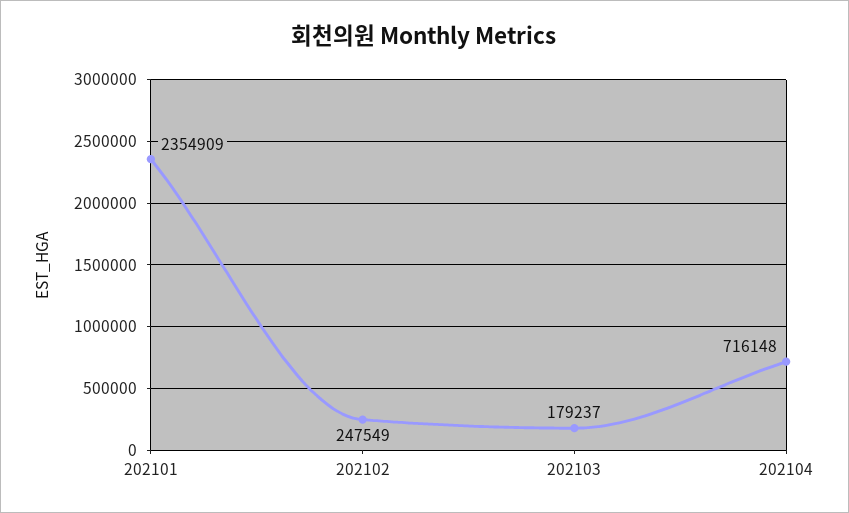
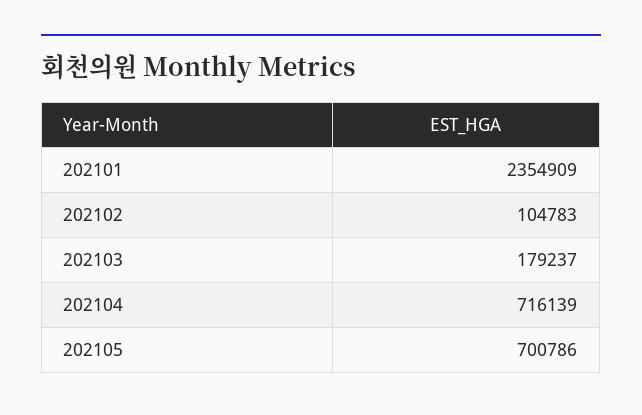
202102: 247549 -> 104783
202104: 716148 -> 716139
202105: none -> 700786

